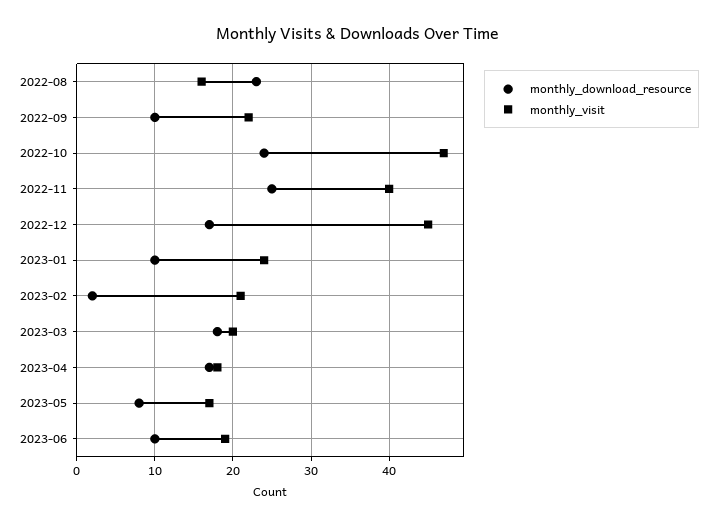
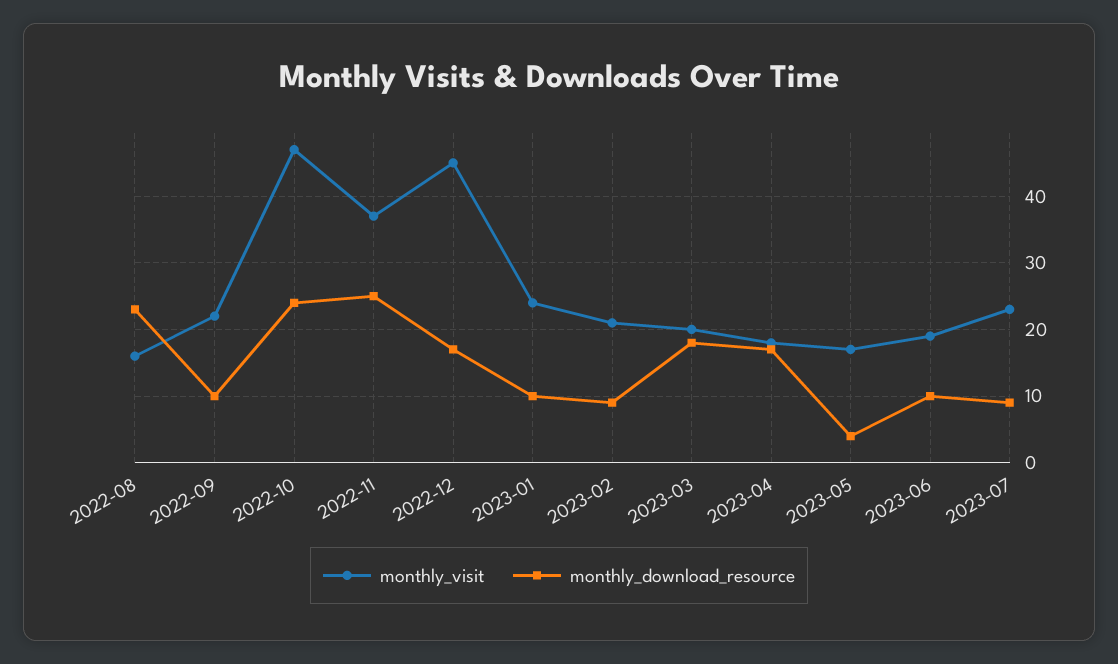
monthly_visit, 2022-11: 40 -> 37
monthly_download_resource, 2023-02: 2 -> 9
monthly_download_resource, 2023-05: 8 -> 4
monthly_visit, 2023-07: none -> 23
monthly_download_resource, 2023-07: none -> 9

